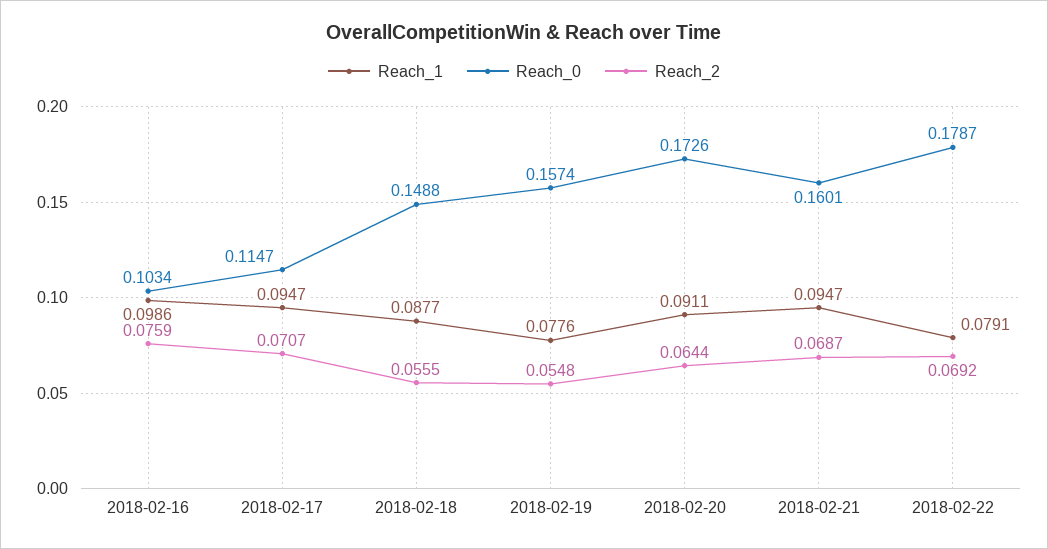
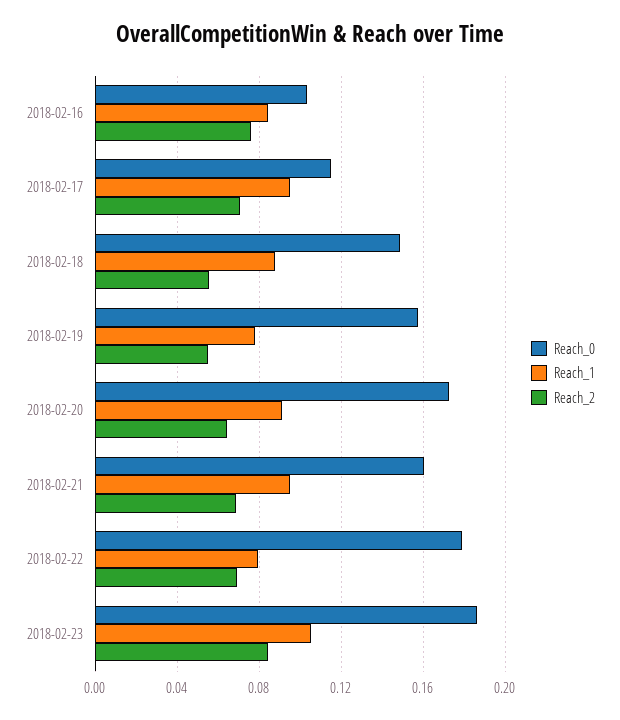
Reach_1, 2018-02-16: 0.0986 -> 0.085
Reach_0, 2018-02-23: none -> 0.185
Reach_1, 2018-02-23: none -> 0.105
Reach_2, 2018-02-23: none -> 0.085

